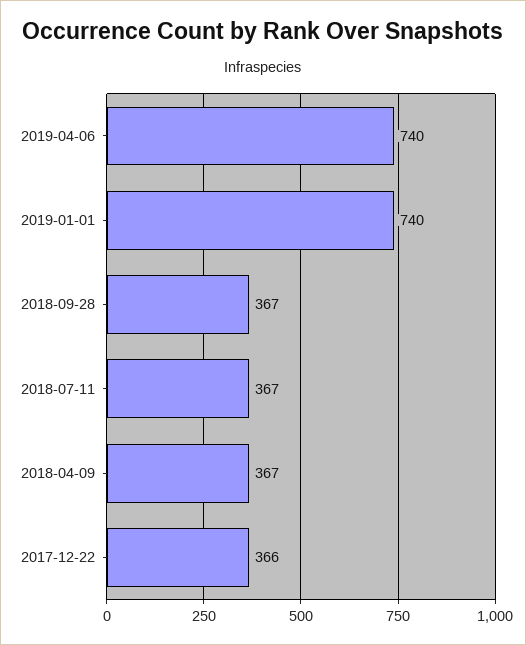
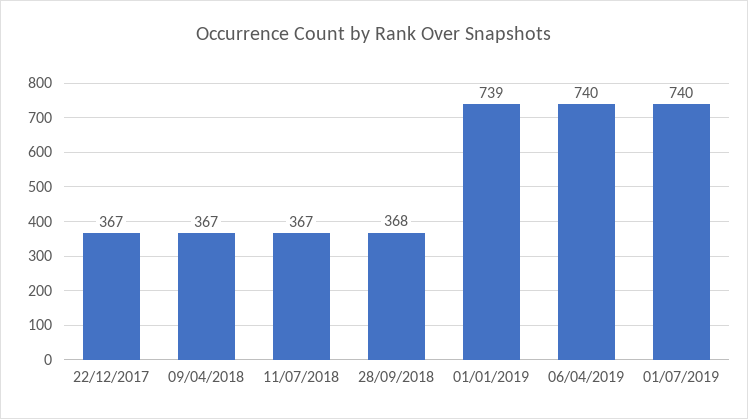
2019-01-01: 740 -> 739
2018-09-28: 367 -> 368
2017-12-22: 366 -> 367
01/07/2019: none -> 740

